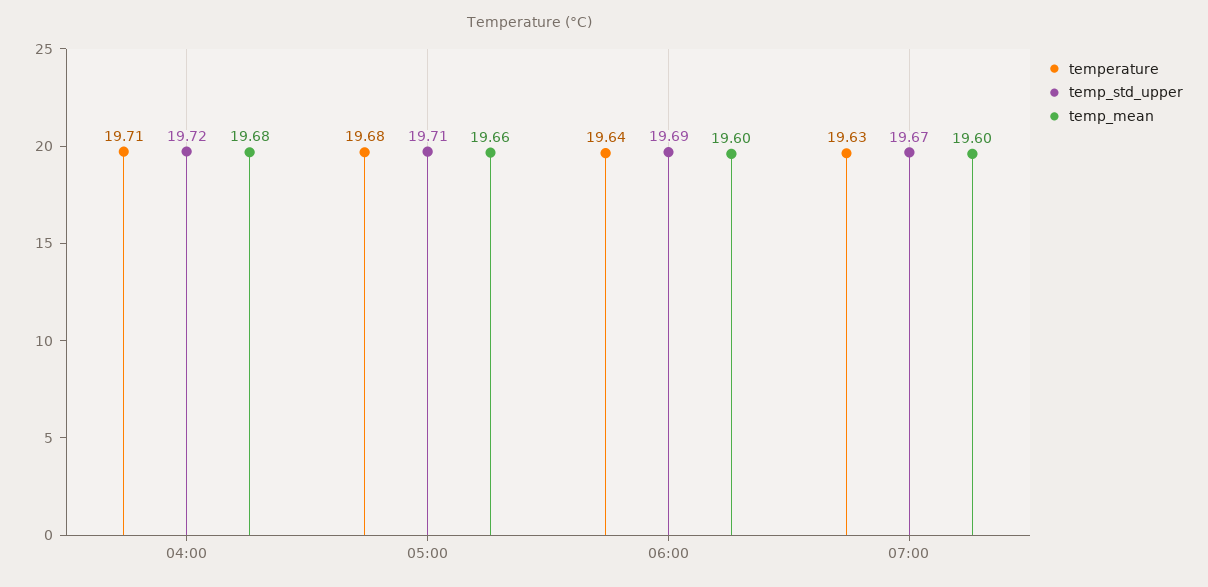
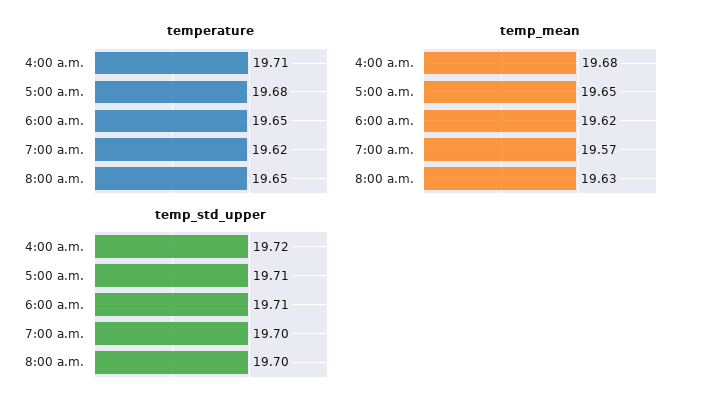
temp_mean, 05:00: 19.66 -> 19.65
temperature, 06:00: 19.64 -> 19.65
temp_std_upper, 06:00: 19.69 -> 19.71
temp_mean, 06:00: 19.6 -> 19.62
temperature, 07:00: 19.63 -> 19.62
temp_std_upper, 07:00: 19.67 -> 19.7
temp_mean, 07:00: 19.6 -> 19.57
temperature, 8:00 a.m.: none -> 19.65
temp_mean, 8:00 a.m.: none -> 19.63
temp_std_upper, 8:00 a.m.: none -> 19.7

